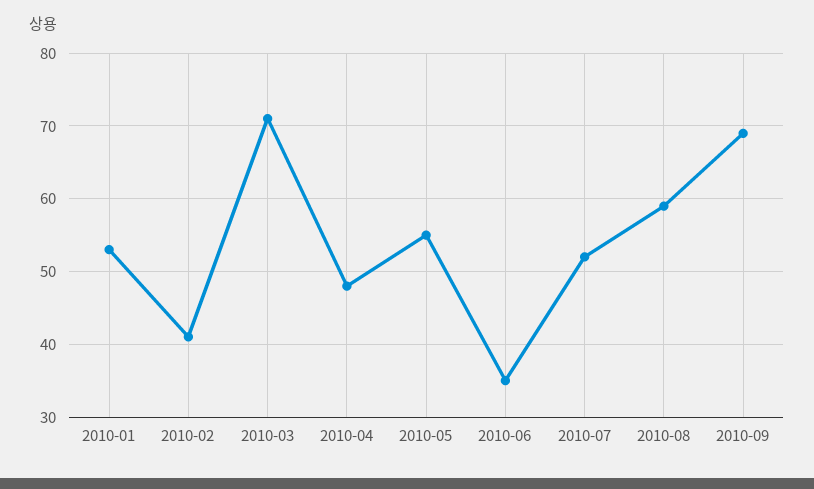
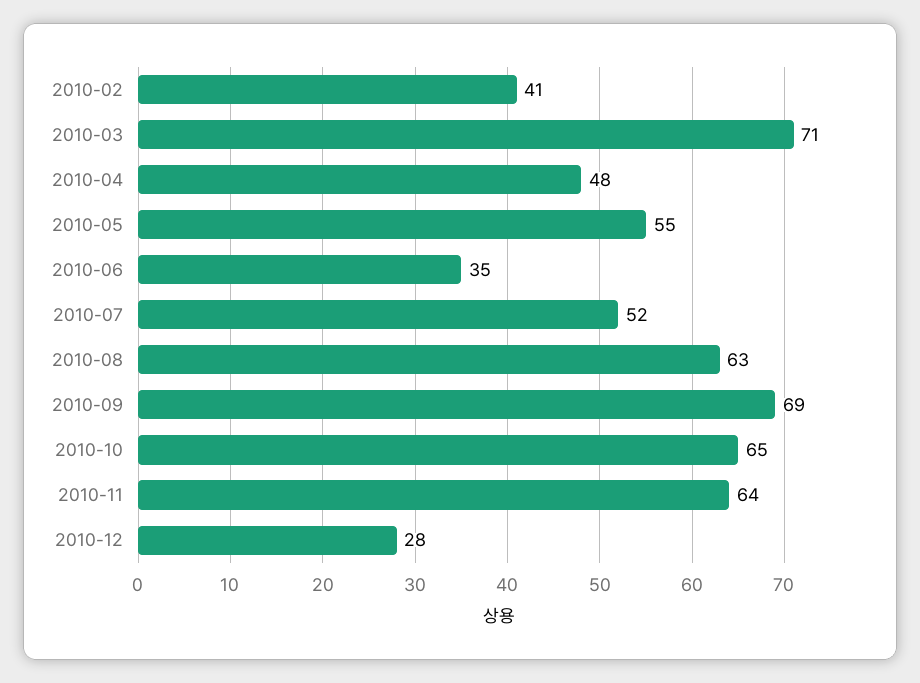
2010-01: 53 -> none
2010-08: 59 -> 63
2010-10: none -> 65
2010-11: none -> 64
2010-12: none -> 28

